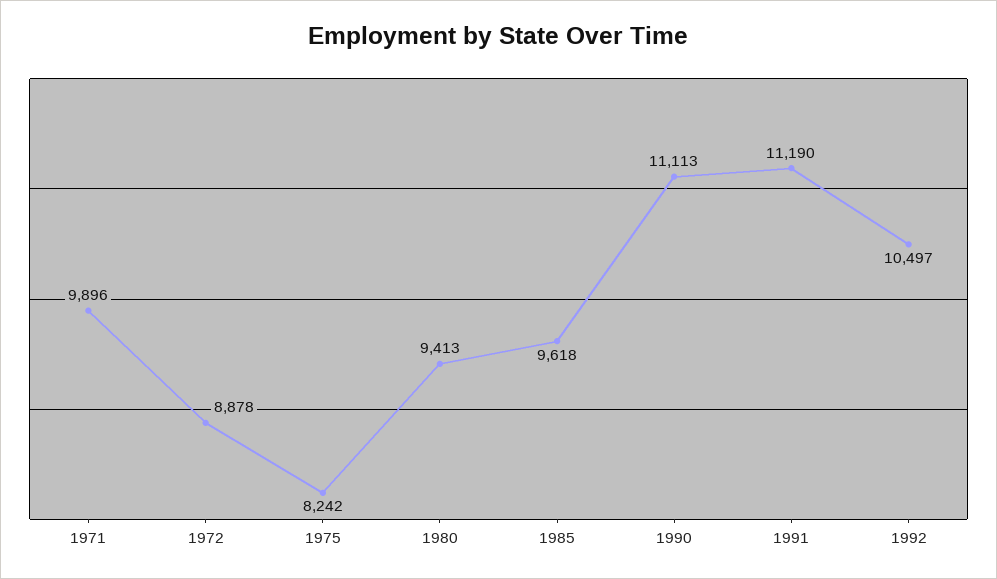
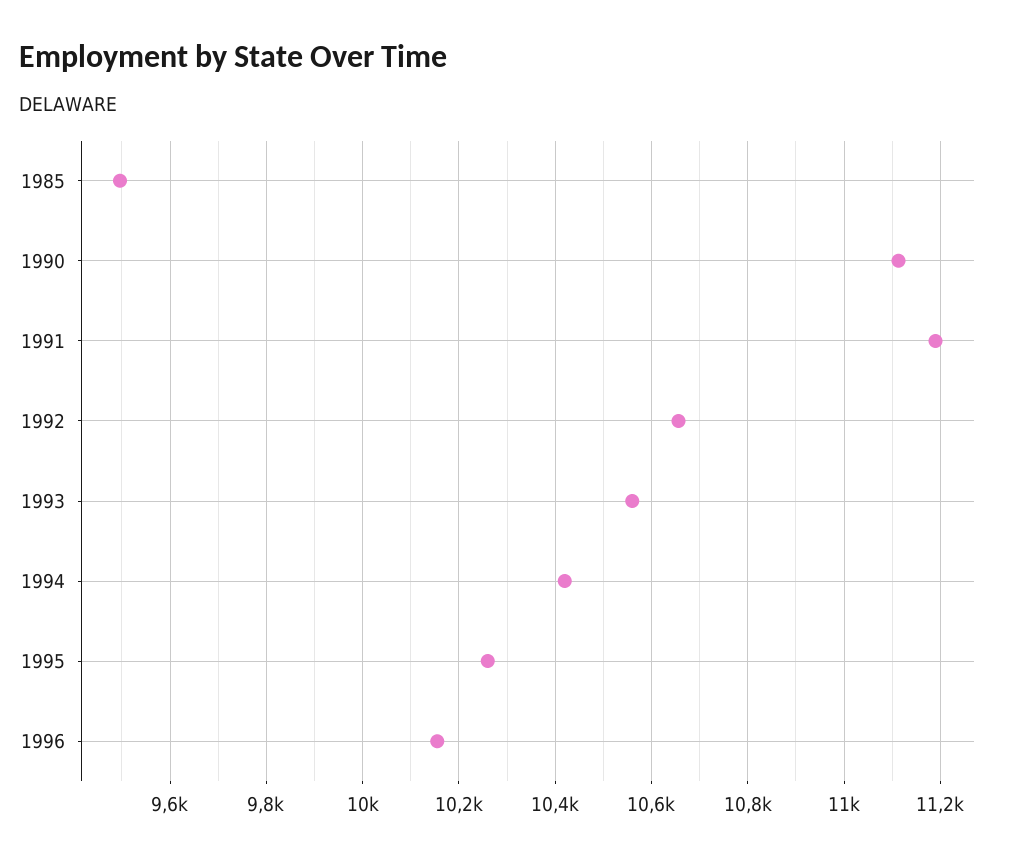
1971: 9896 -> none
1972: 8878 -> none
1975: 8242 -> none
1980: 9413 -> none
1985: 9618 -> 9500
1992: 10497 -> 10660
1993: none -> 10560
1994: none -> 10420
1995: none -> 10260
1996: none -> 10160

